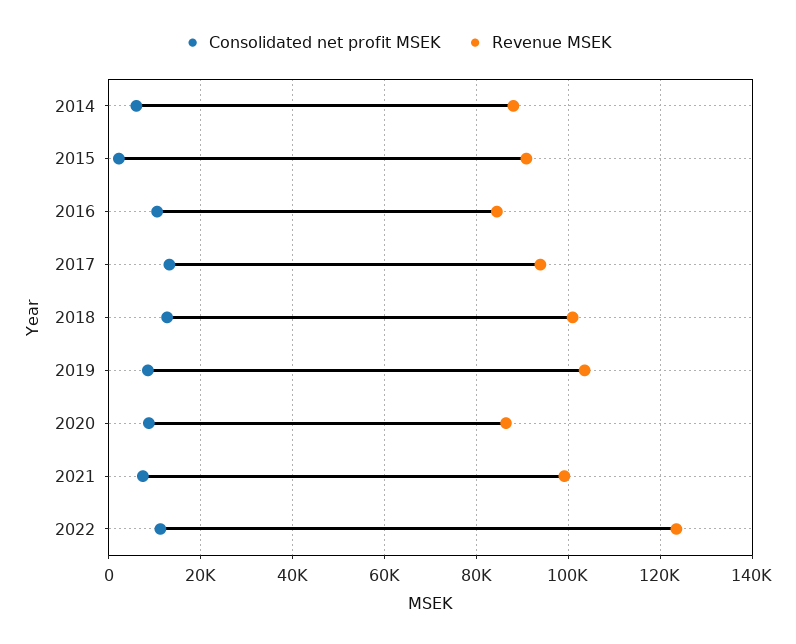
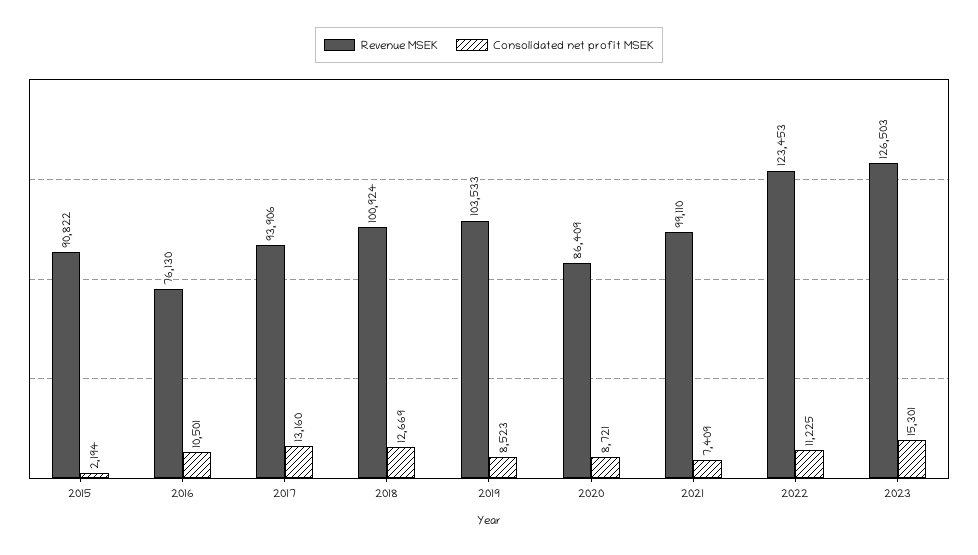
Consolidated net profit MSEK, 2014: 6000 -> none
Revenue MSEK, 2014: 88000 -> none
Revenue MSEK, 2016: 84000 -> 76130
Revenue MSEK, 2023: none -> 126503
Consolidated net profit MSEK, 2023: none -> 15301

